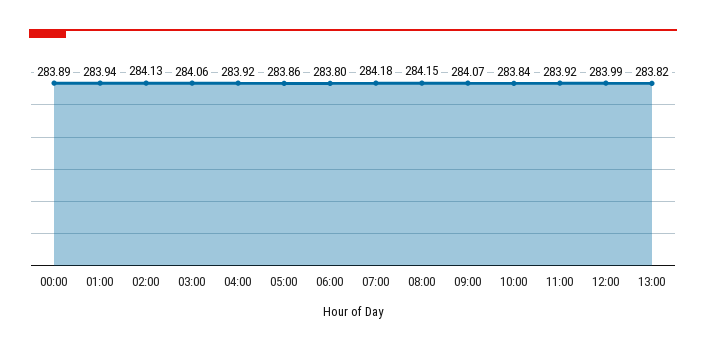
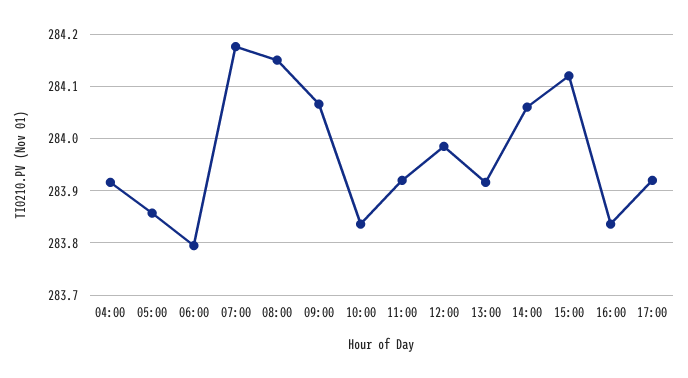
00:00: 283.89 -> none
01:00: 283.94 -> none
02:00: 284.13 -> none
03:00: 284.06 -> none
13:00: 283.82 -> 283.92
14:00: none -> 284.06
15:00: none -> 284.12
16:00: none -> 283.84
17:00: none -> 283.92

